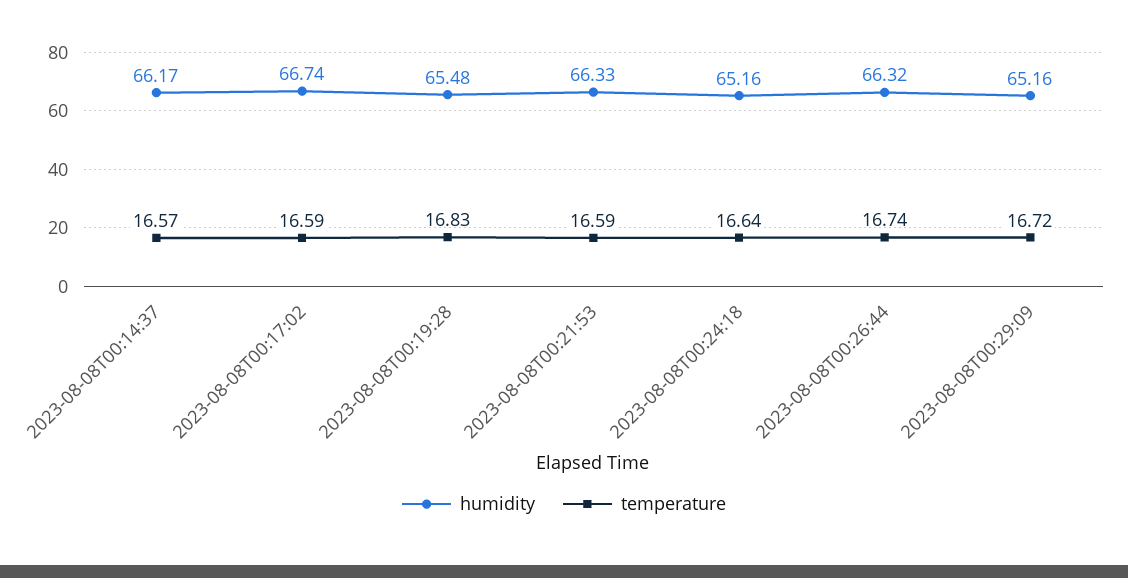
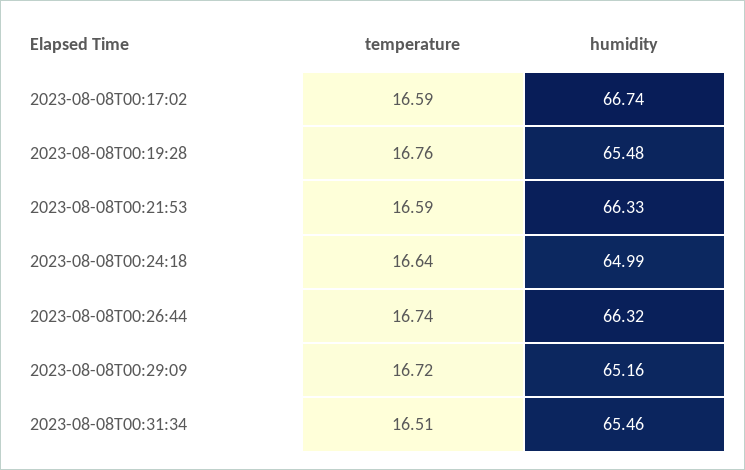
humidity, 2023-08-08T00:14:37: 66.17 -> none
temperature, 2023-08-08T00:14:37: 16.57 -> none
temperature, 2023-08-08T00:19:28: 16.83 -> 16.76
humidity, 2023-08-08T00:24:18: 65.16 -> 64.99
temperature, 2023-08-08T00:31:34: none -> 16.51
humidity, 2023-08-08T00:31:34: none -> 65.46

